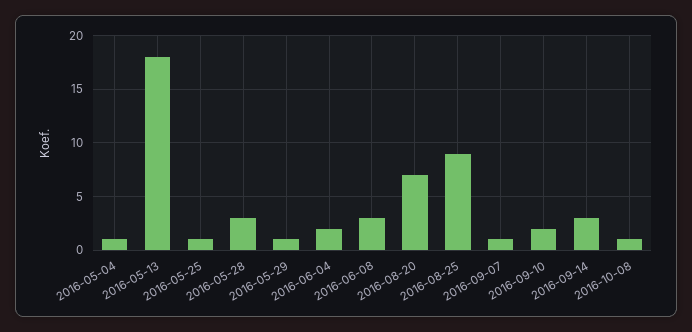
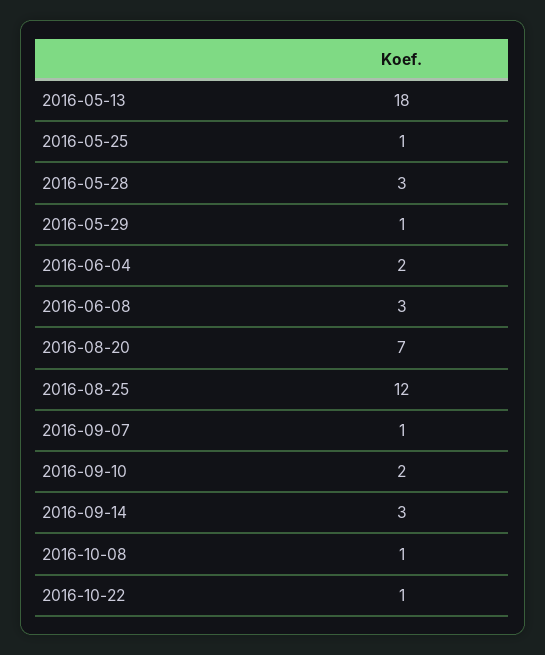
2016-05-04: 1 -> none
2016-08-25: 9 -> 12
2016-10-22: none -> 1

